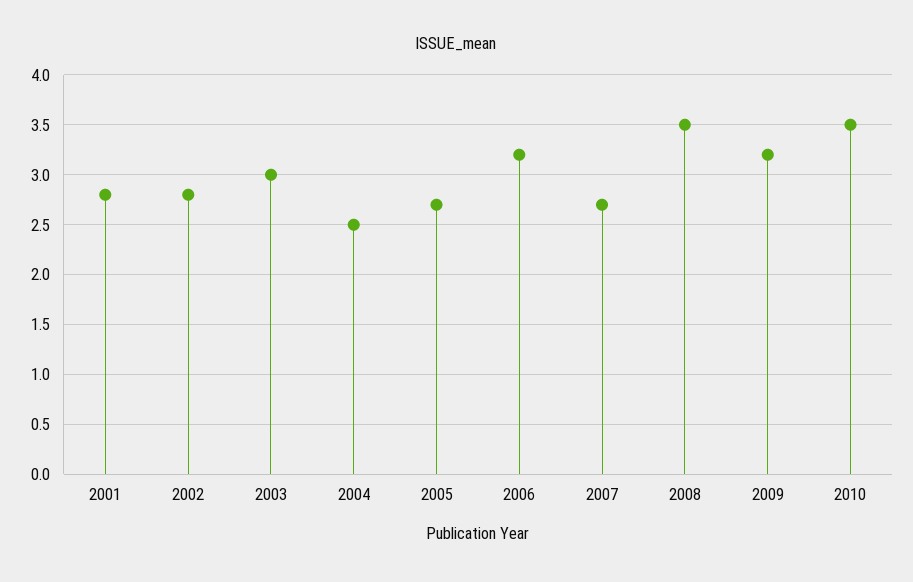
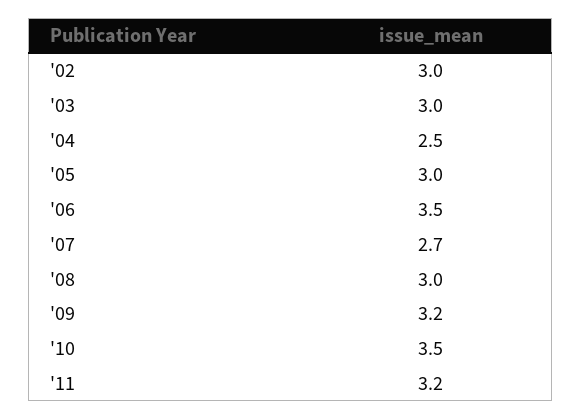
2001: 2.8 -> none
2002: 2.8 -> 3
2005: 2.7 -> 3
2006: 3.2 -> 3.5
2008: 3.5 -> 3
'11: none -> 3.2

